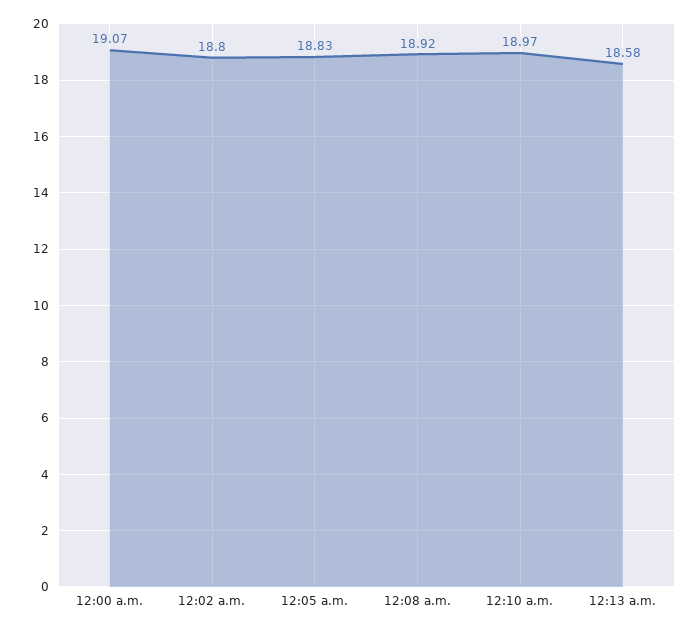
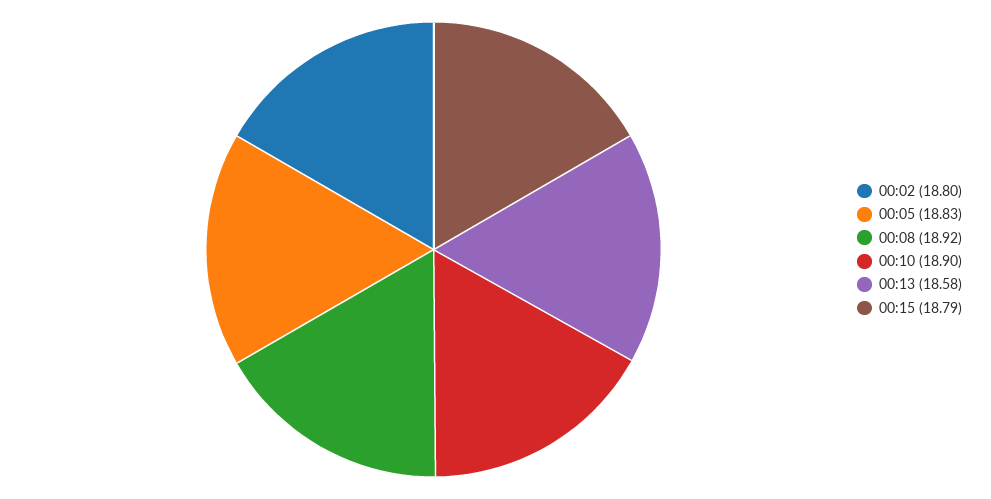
12:00 a.m.: 19.07 -> none
12:10 a.m.: 18.97 -> 18.9
00:15: none -> 18.79

